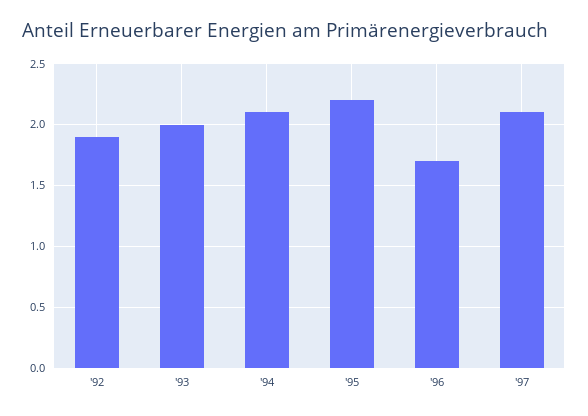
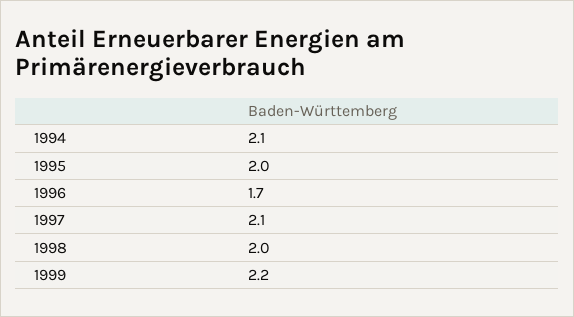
'92: 1.9 -> none
'93: 2 -> none
'95: 2.2 -> 2
1998: none -> 2
1999: none -> 2.2

